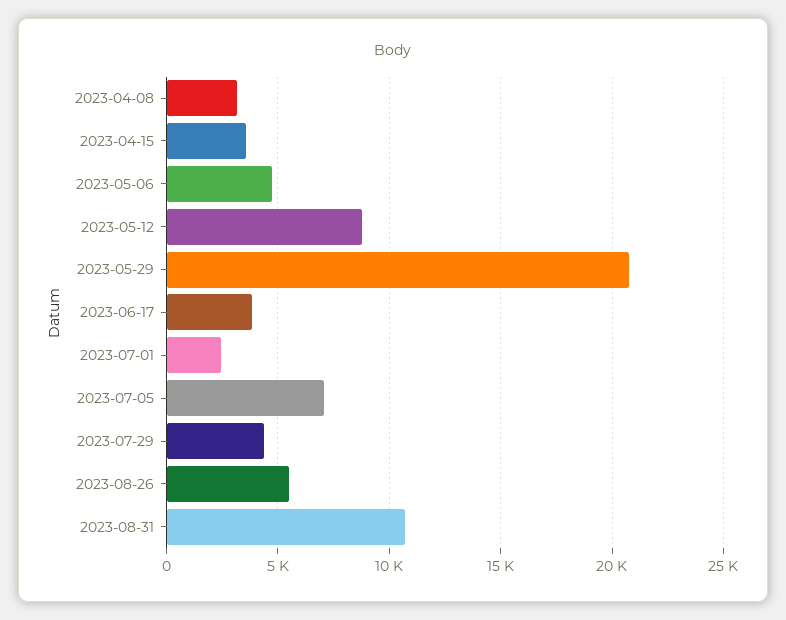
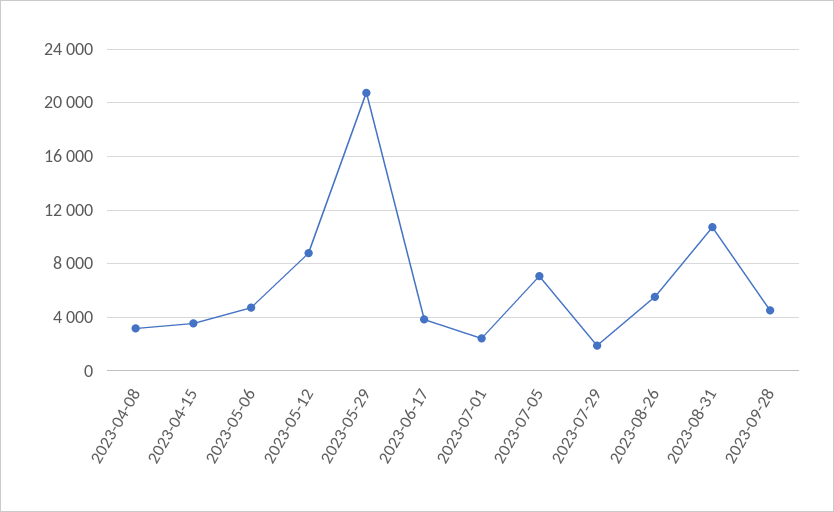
2023-07-29: 4500 -> 2000
2023-09-28: none -> 4500

